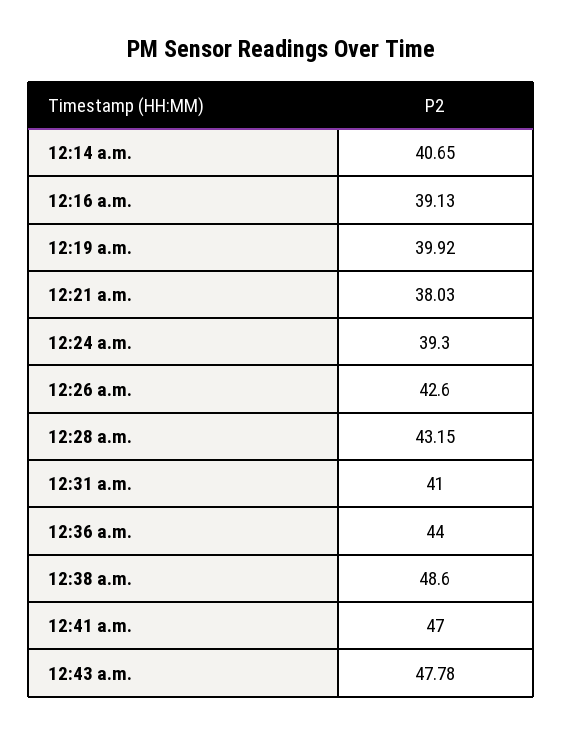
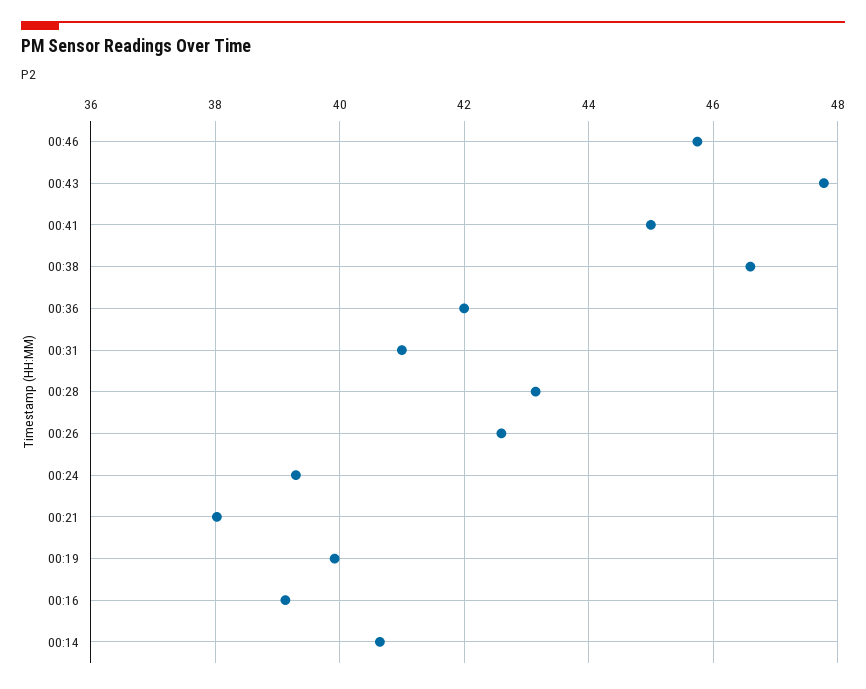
12:36 a.m.: 44 -> 42
12:38 a.m.: 48.6 -> 46.6
12:41 a.m.: 47 -> 45
00:46: none -> 45.8

